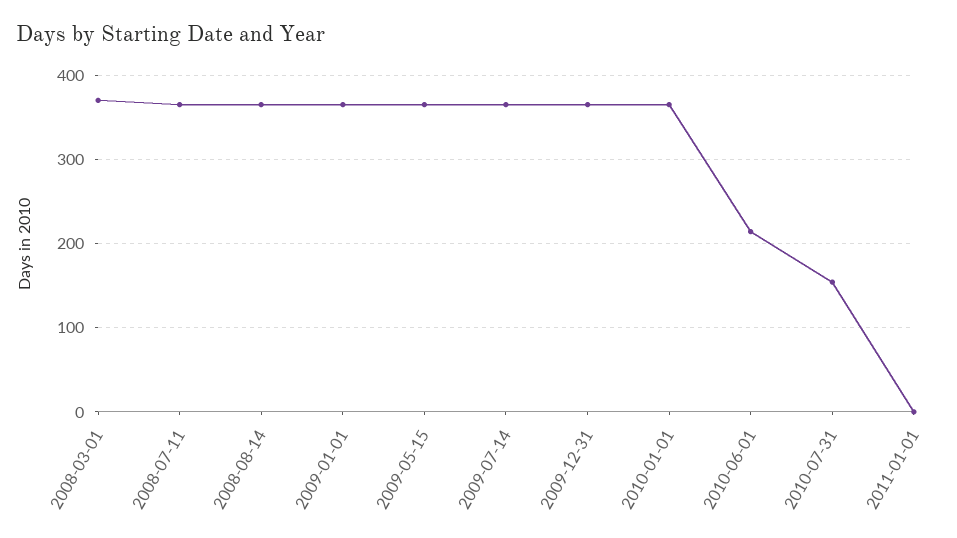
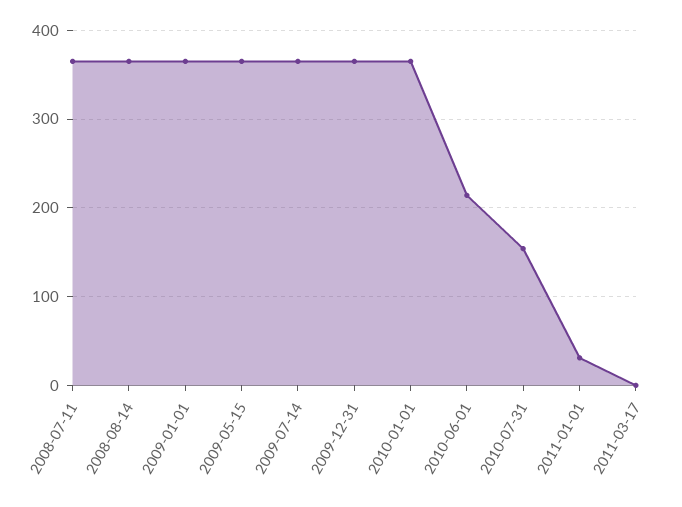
2008-03-01: 370 -> none
2011-01-01: 0 -> 30
2011-03-17: none -> 0

